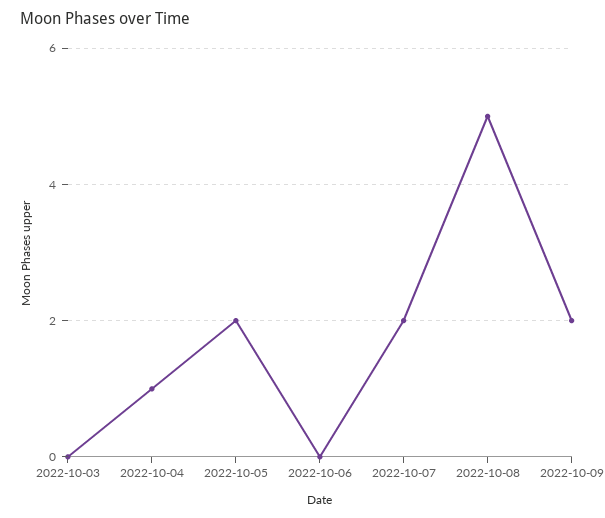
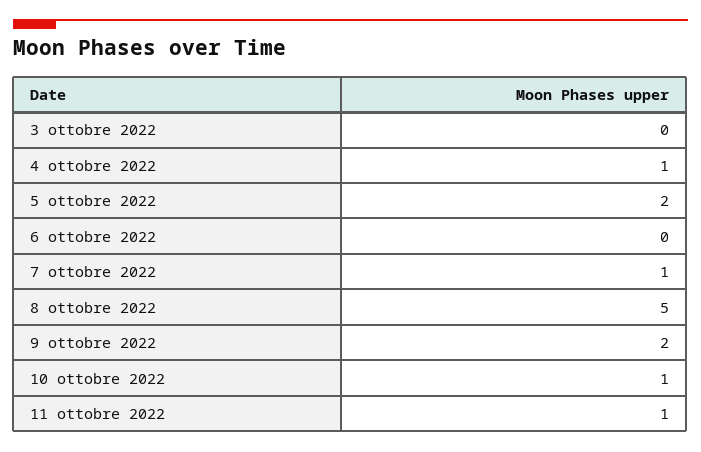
2022-10-07: 2 -> 1
10 ottobre 2022: none -> 1
11 ottobre 2022: none -> 1

